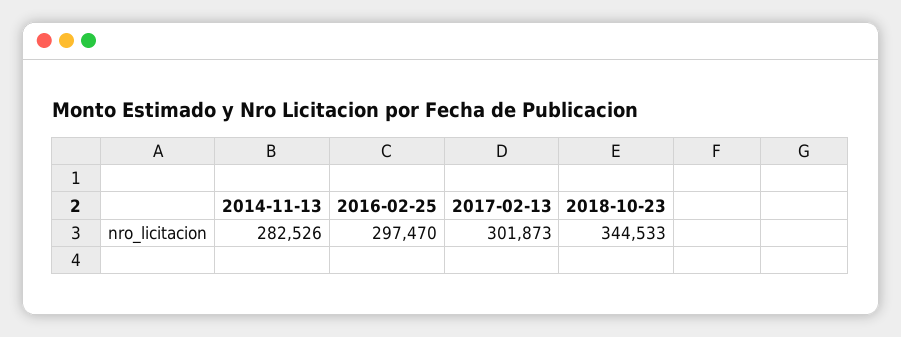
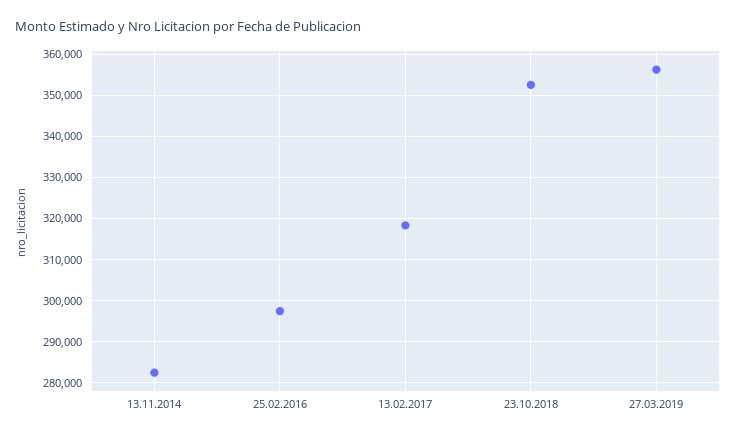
2017-02-13: 301873 -> 318000
2018-10-23: 344533 -> 352000
27.03.2019: none -> 356000

